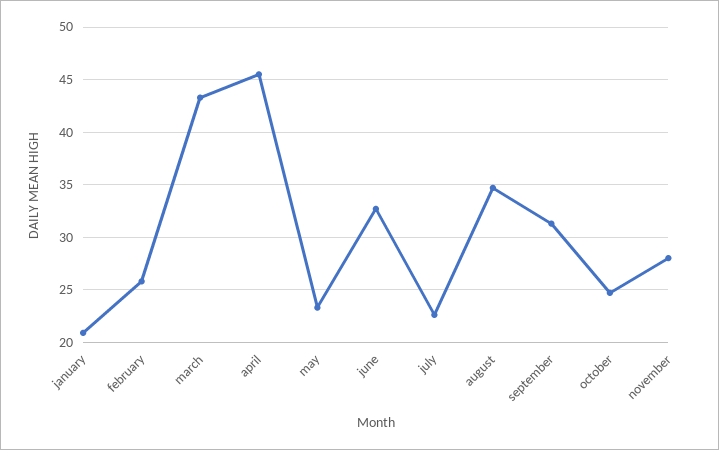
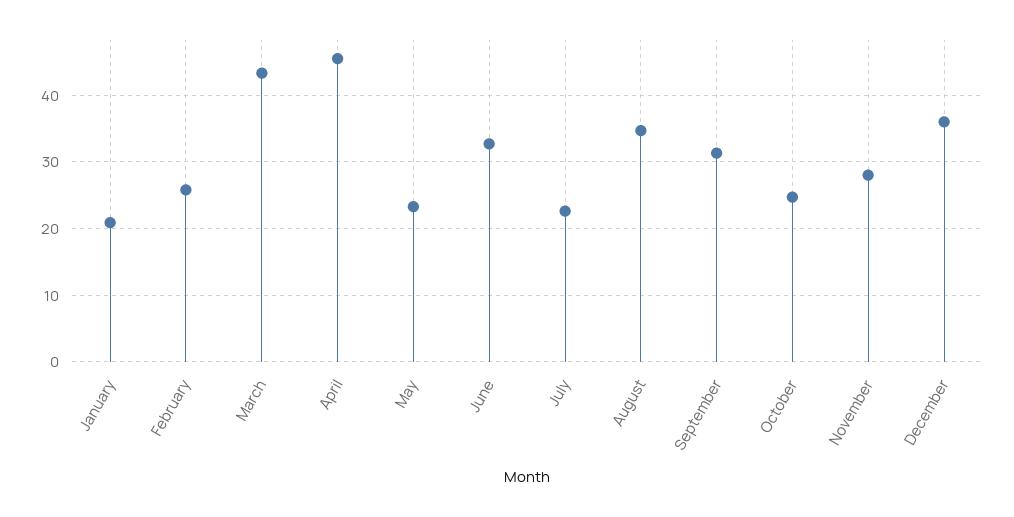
December: none -> 36

